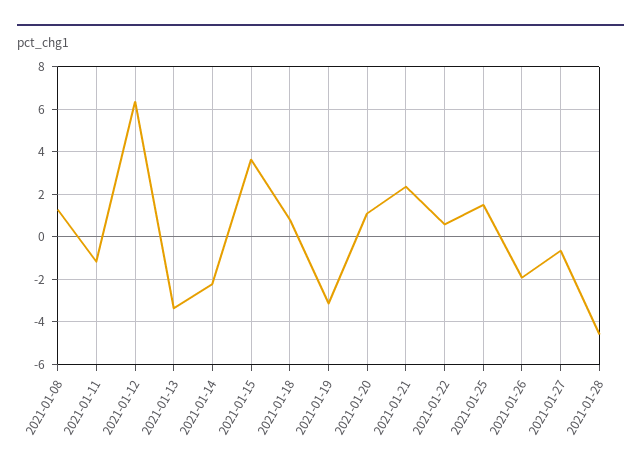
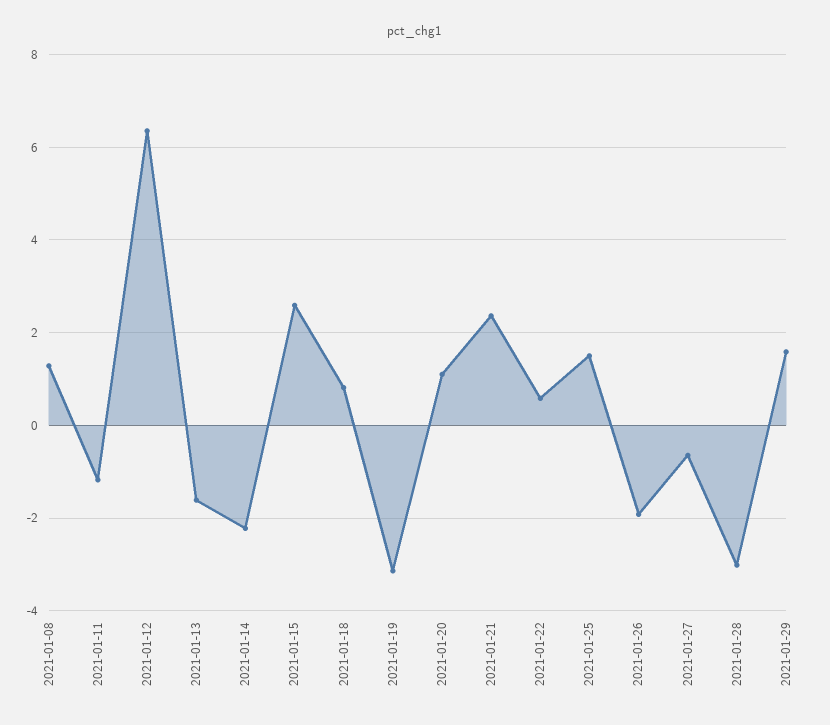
2021-01-13: -3.5 -> -1.6
2021-01-15: 3.5 -> 2.6
2021-01-28: -4.5 -> -3
2021-01-29: none -> 1.6

